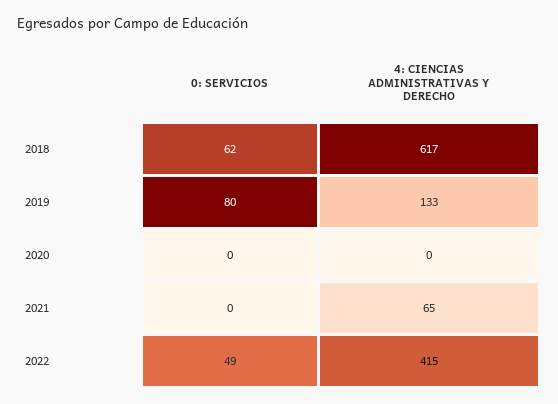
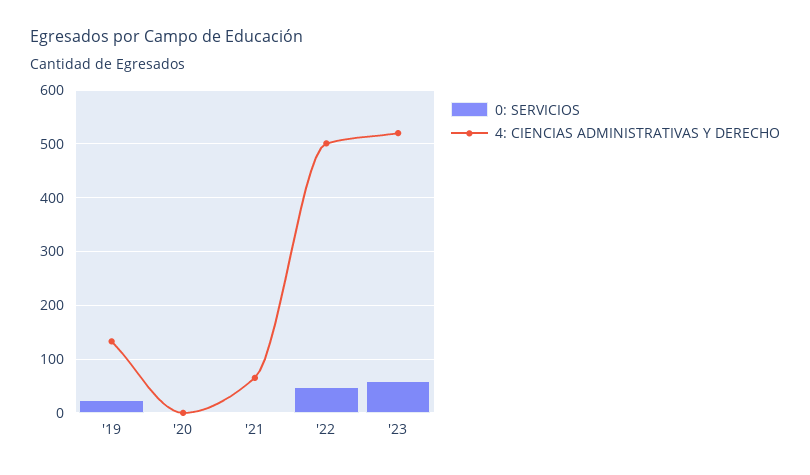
0: SERVICIOS, 2018: 62 -> none
4: CIENCIAS ADMINISTRATIVAS Y DERECHO, 2018: 617 -> none
0: SERVICIOS, 2019: 80 -> 20
4: CIENCIAS ADMINISTRATIVAS Y DERECHO, 2022: 415 -> 500
0: SERVICIOS, '23: none -> 60
4: CIENCIAS ADMINISTRATIVAS Y DERECHO, '23: none -> 520

